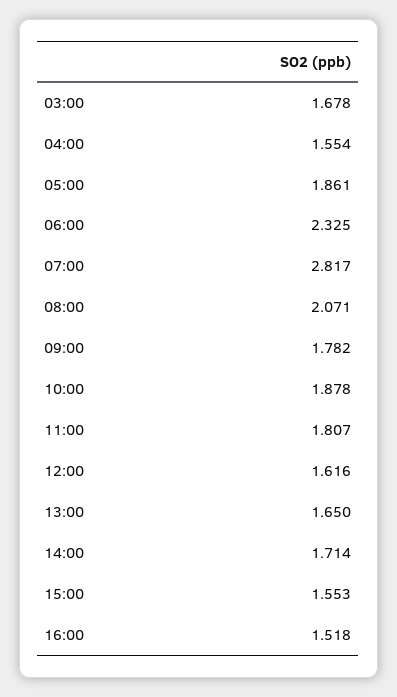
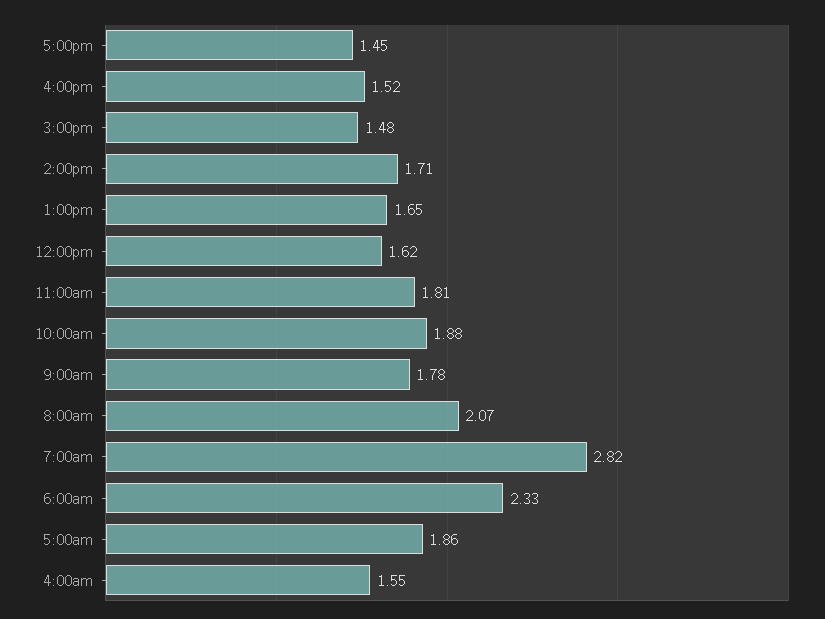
03:00: 1.678 -> none
15:00: 1.553 -> 1.48
5:00pm: none -> 1.45

